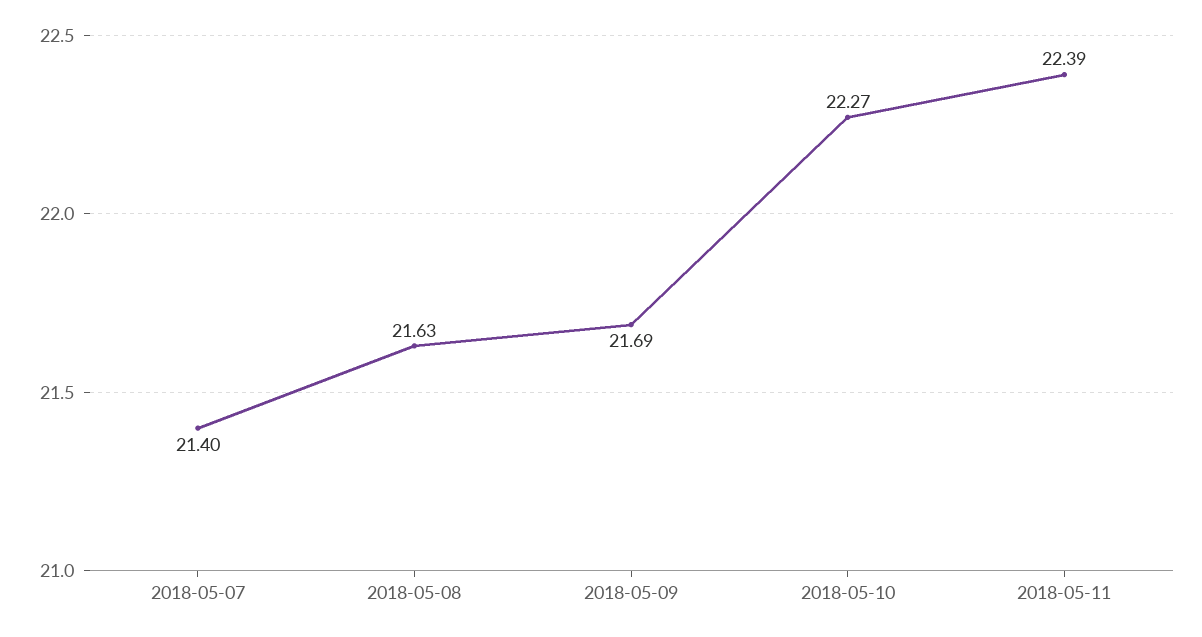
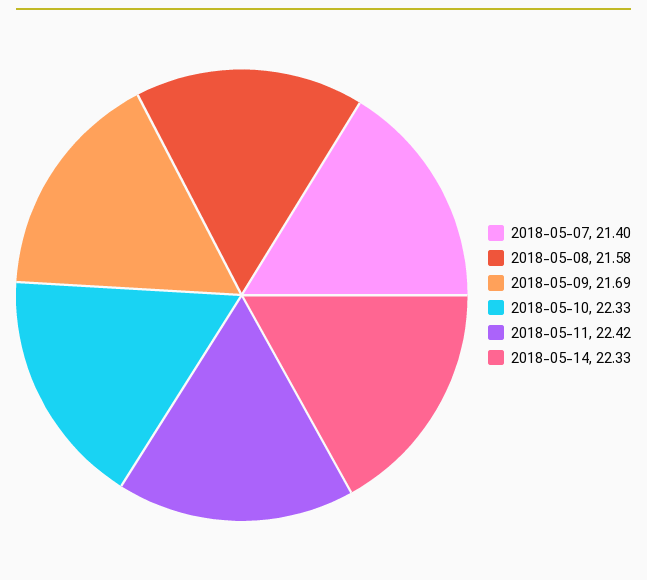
2018-05-08: 21.63 -> 21.58
2018-05-10: 22.27 -> 22.33
2018-05-11: 22.39 -> 22.42
2018-05-14: none -> 22.33

